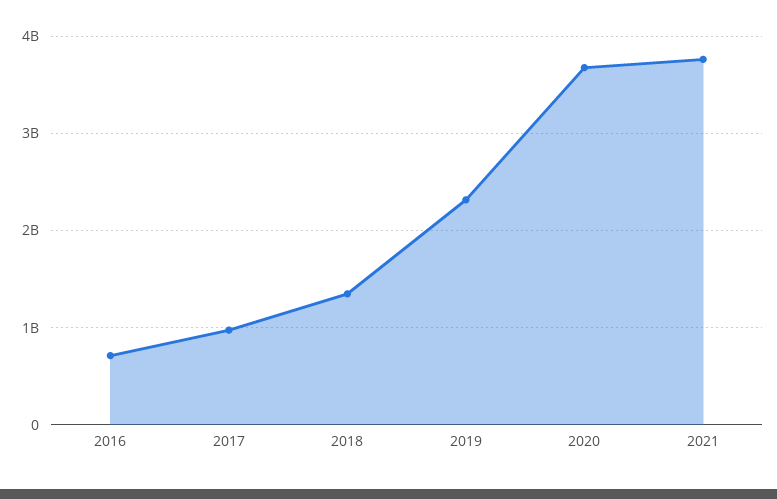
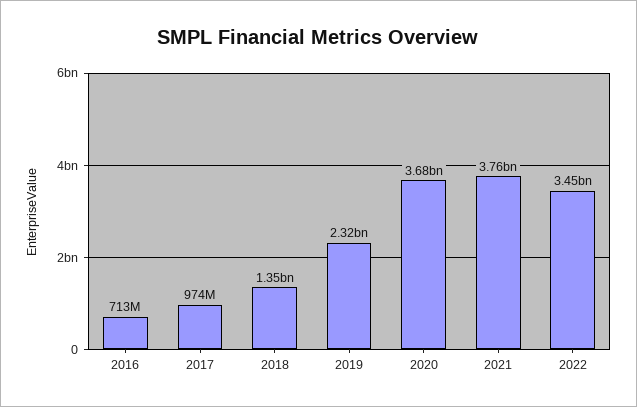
2022: none -> 3450000000

